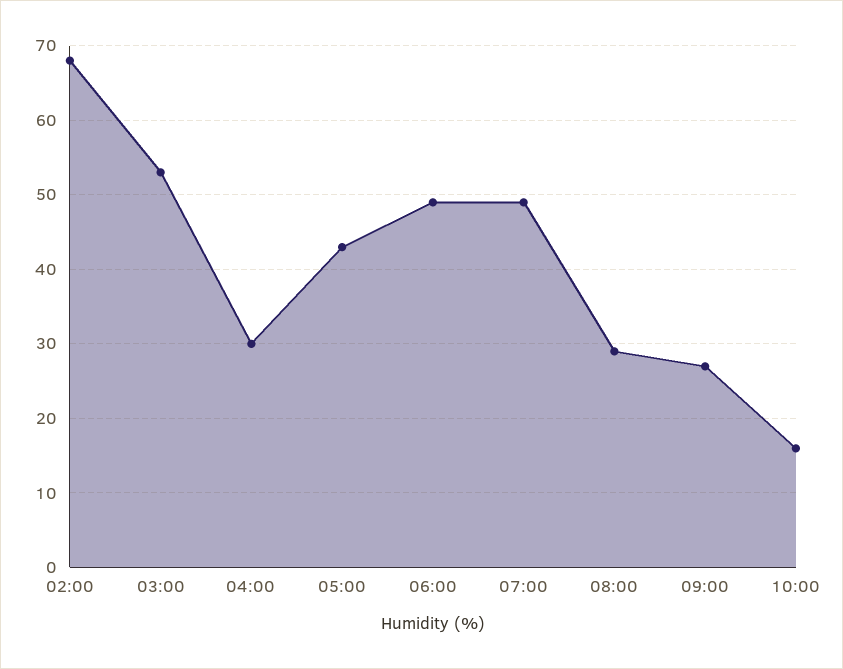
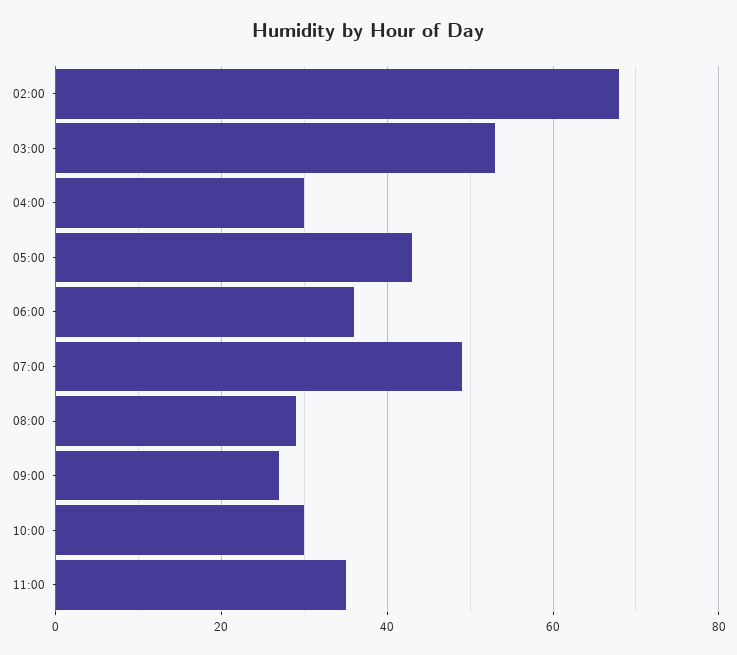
06:00: 49 -> 35
10:00: 16 -> 30
11:00: none -> 35

